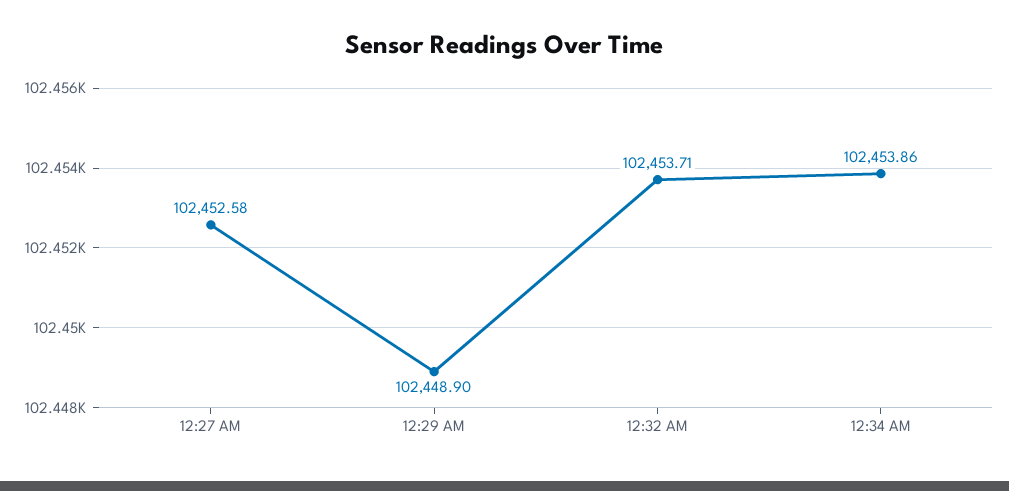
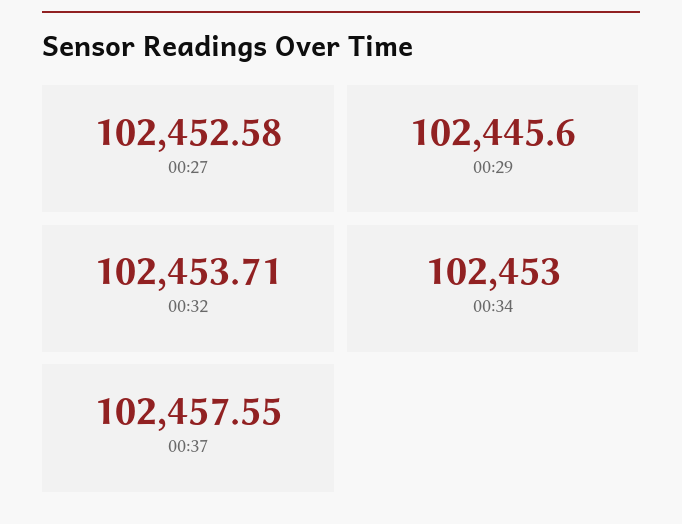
12:29 AM: 102448.9 -> 102445.6
12:34 AM: 102453.86 -> 102453
00:37: none -> 102457.55

